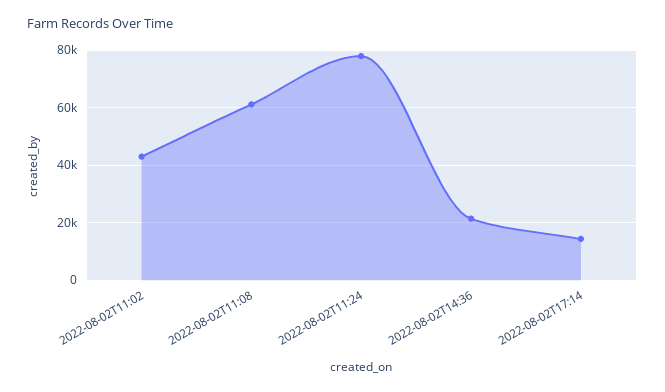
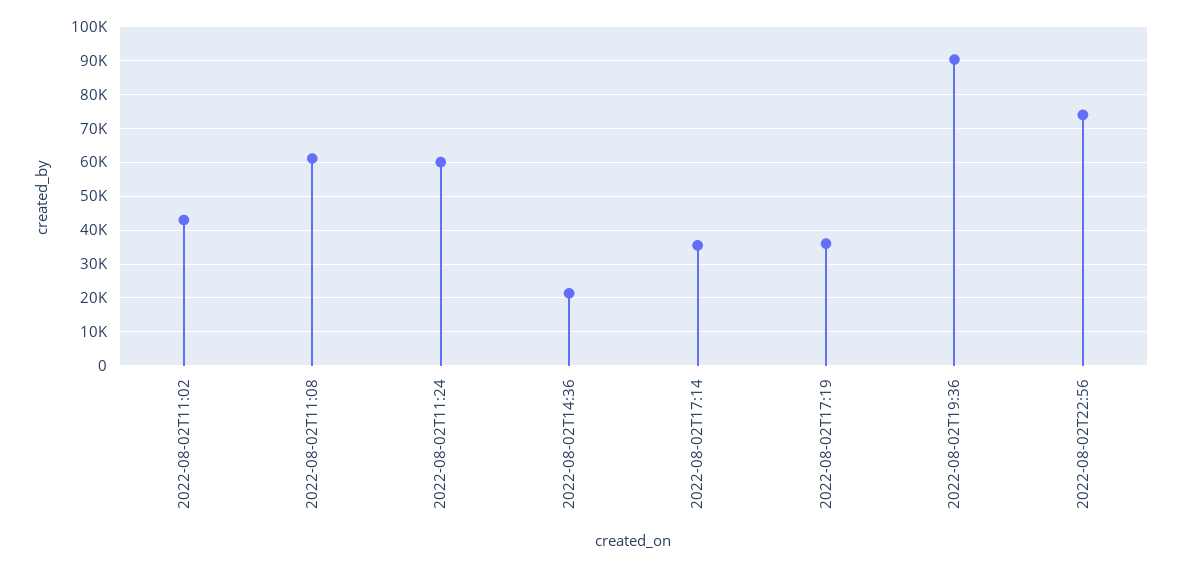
2022-08-02T11:24: 77500 -> 60000
2022-08-02T17:14: 15000 -> 36000
2022-08-02T17:19: none -> 36000
2022-08-02T19:36: none -> 90000
2022-08-02T22:56: none -> 74000

